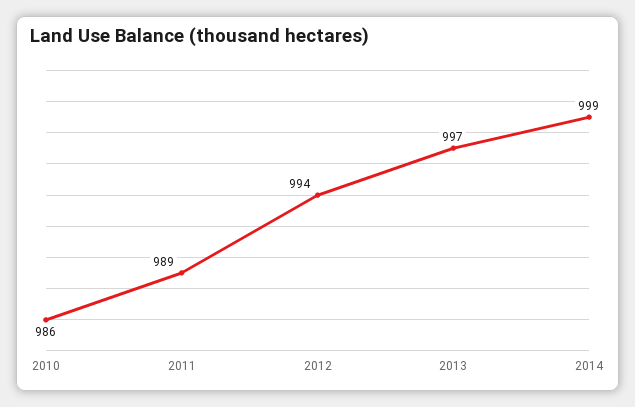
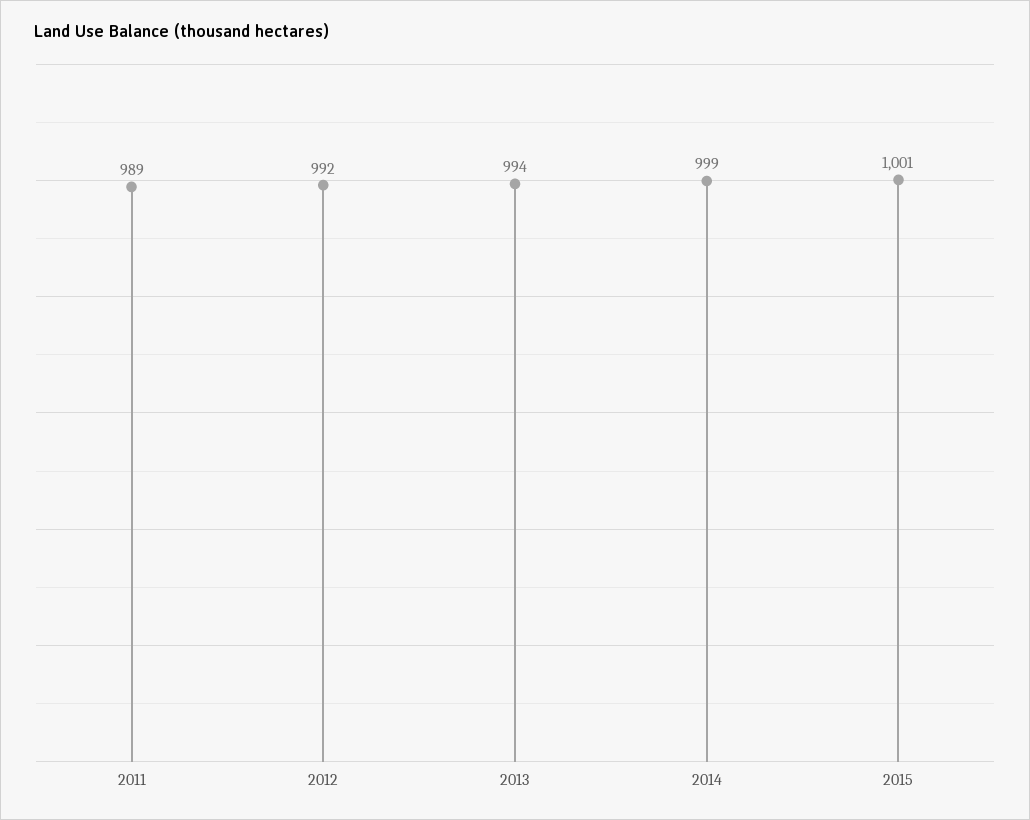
2010: 986 -> none
2012: 994 -> 992
2013: 997 -> 994
2015: none -> 1001

